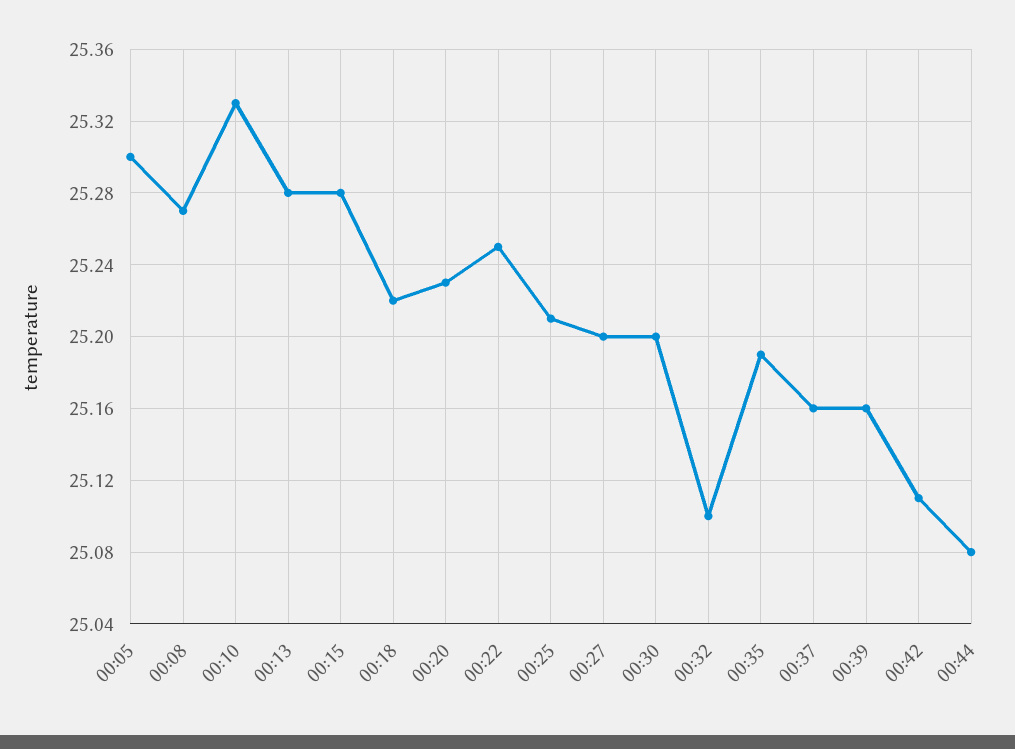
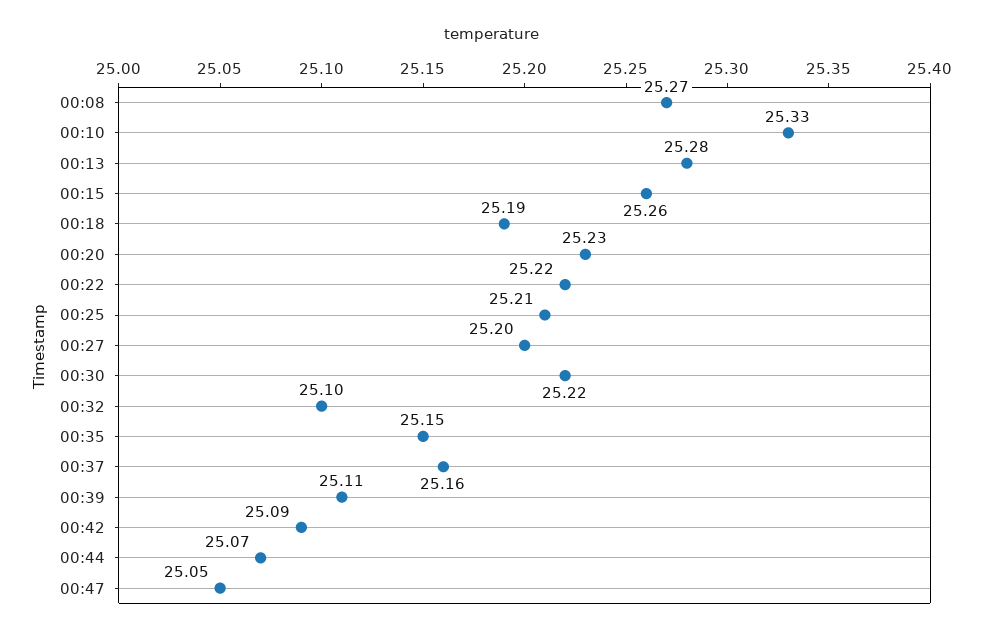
00:05: 25.3 -> none
00:15: 25.28 -> 25.26
00:18: 25.22 -> 25.19
00:22: 25.25 -> 25.22
00:30: 25.2 -> 25.22
00:35: 25.19 -> 25.15
00:39: 25.16 -> 25.11
00:42: 25.11 -> 25.09
00:44: 25.08 -> 25.07
00:47: none -> 25.05

